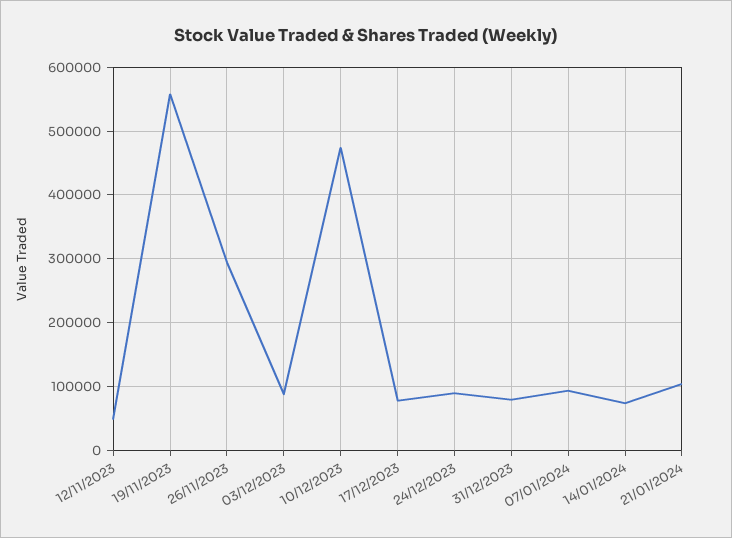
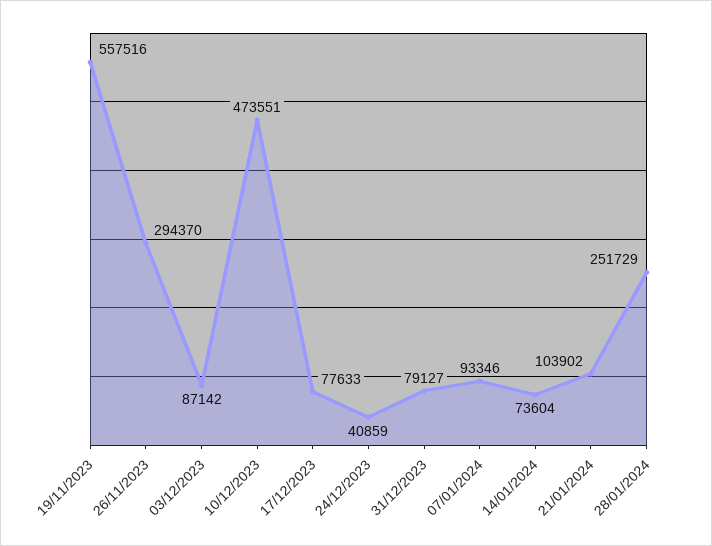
12/11/2023: 50000 -> none
24/12/2023: 90000 -> 40859
28/01/2024: none -> 251729

